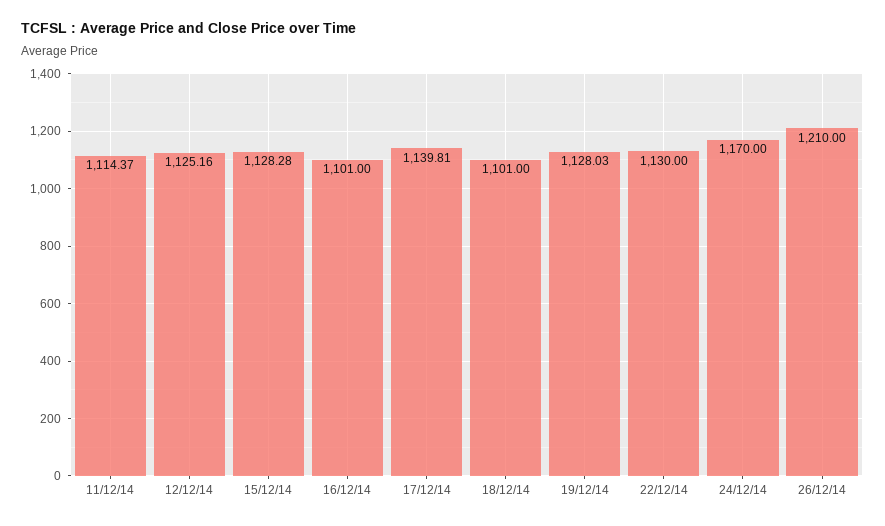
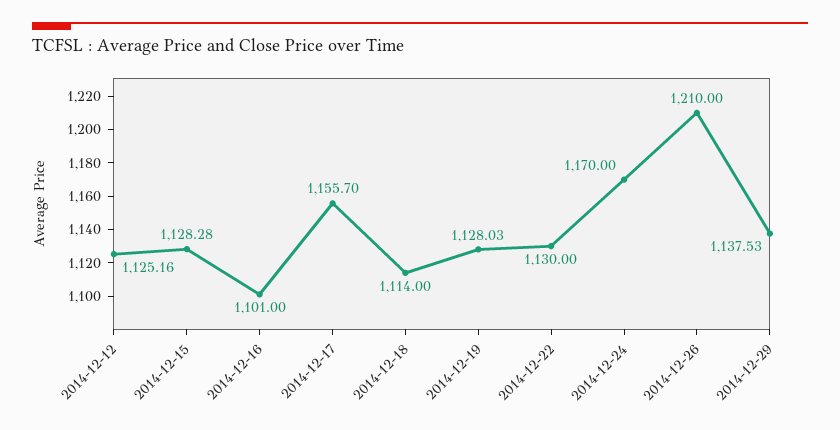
11/12/14: 1114.37 -> none
17/12/14: 1139.81 -> 1155.7
18/12/14: 1101 -> 1114
2014-12-29: none -> 1137.53

